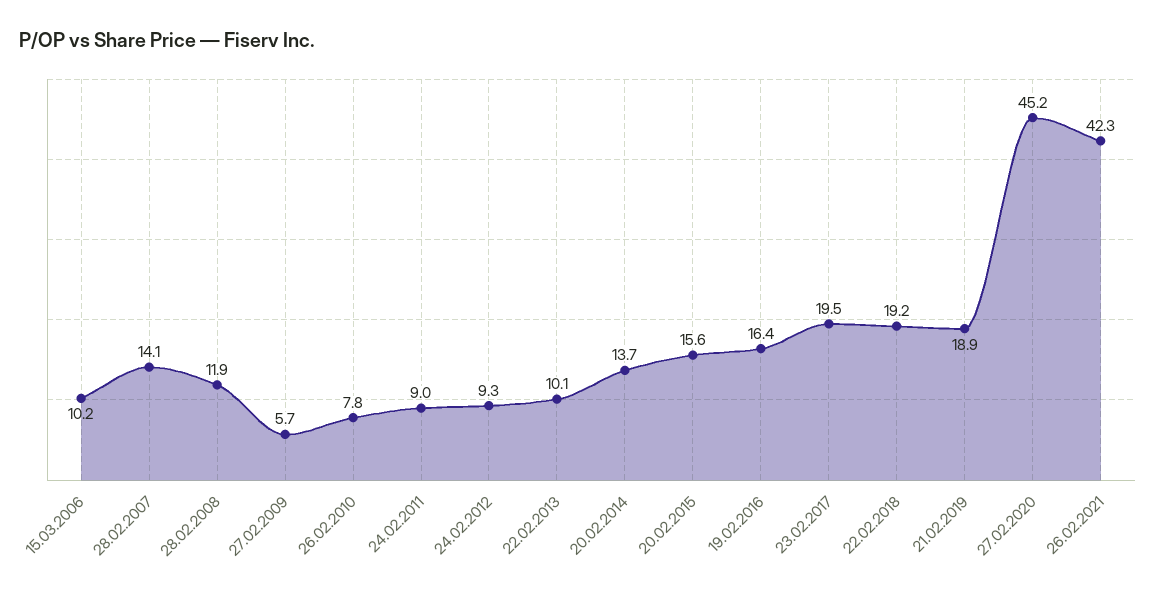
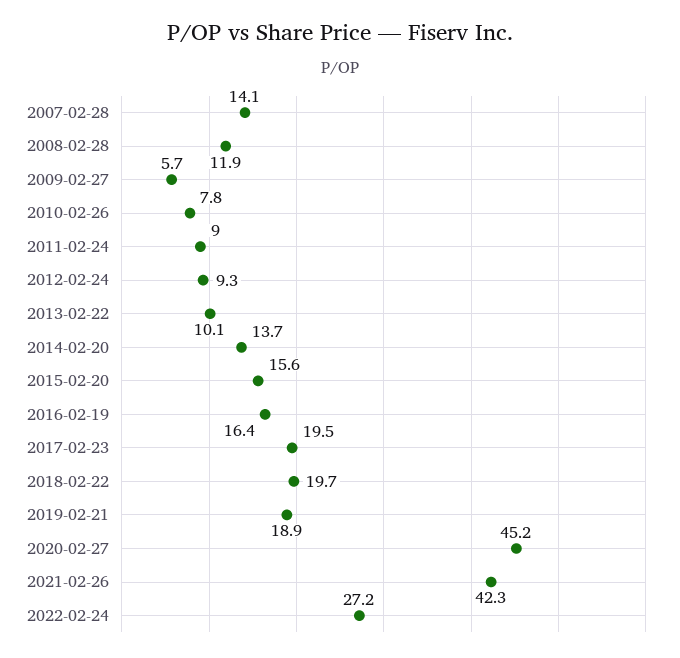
15.03.2006: 10.2 -> none
22.02.2018: 19.2 -> 19.7
2022-02-24: none -> 27.2

